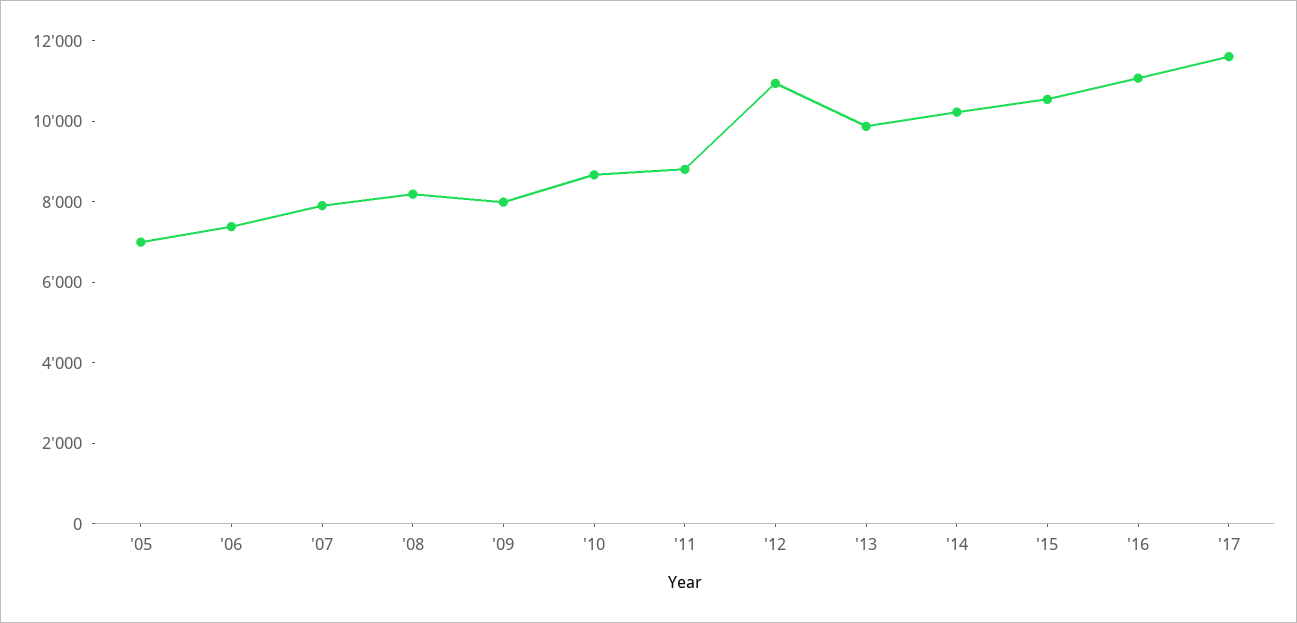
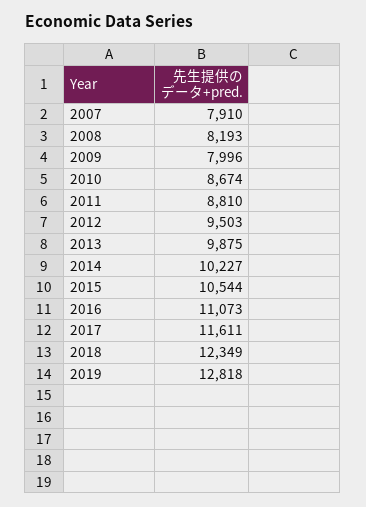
'05: 7000 -> none
'06: 7500 -> none
'12: 11000 -> 9503
2018: none -> 12349
2019: none -> 12818

